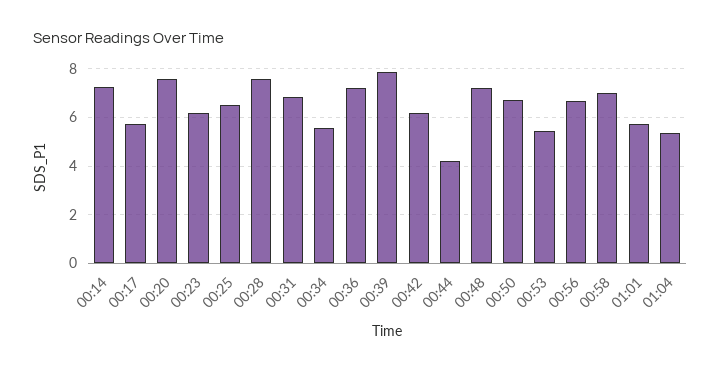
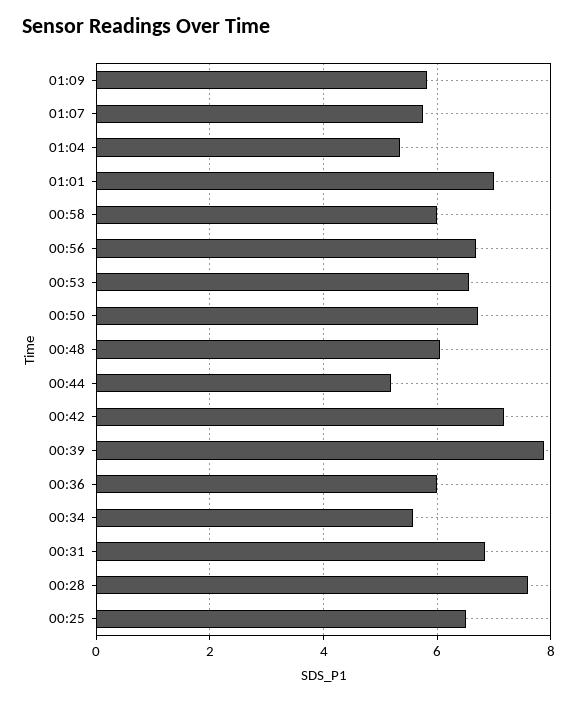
00:14: 7.25 -> none
00:17: 5.75 -> none
00:20: 7.5 -> none
00:23: 6.25 -> none
00:36: 7.25 -> 6
00:42: 6.25 -> 7.2
00:44: 4.25 -> 5.2
00:48: 7.25 -> 6
00:53: 5.5 -> 6.6
00:58: 7 -> 6
01:01: 5.75 -> 7
01:09: none -> 5.8
01:07: none -> 5.8

